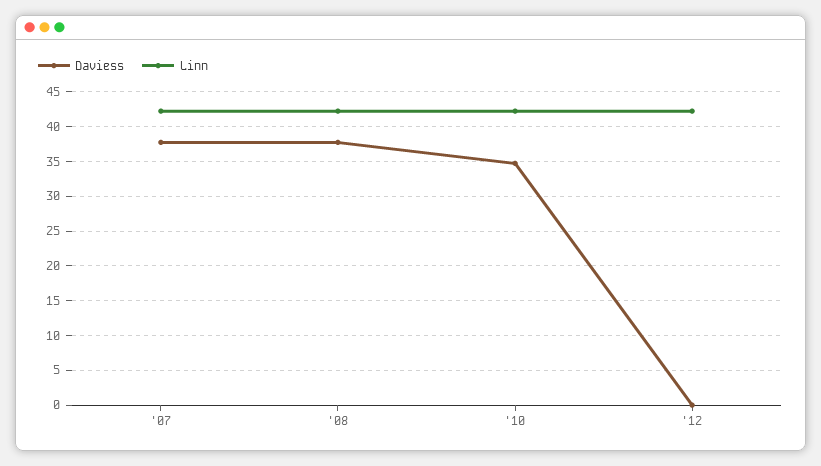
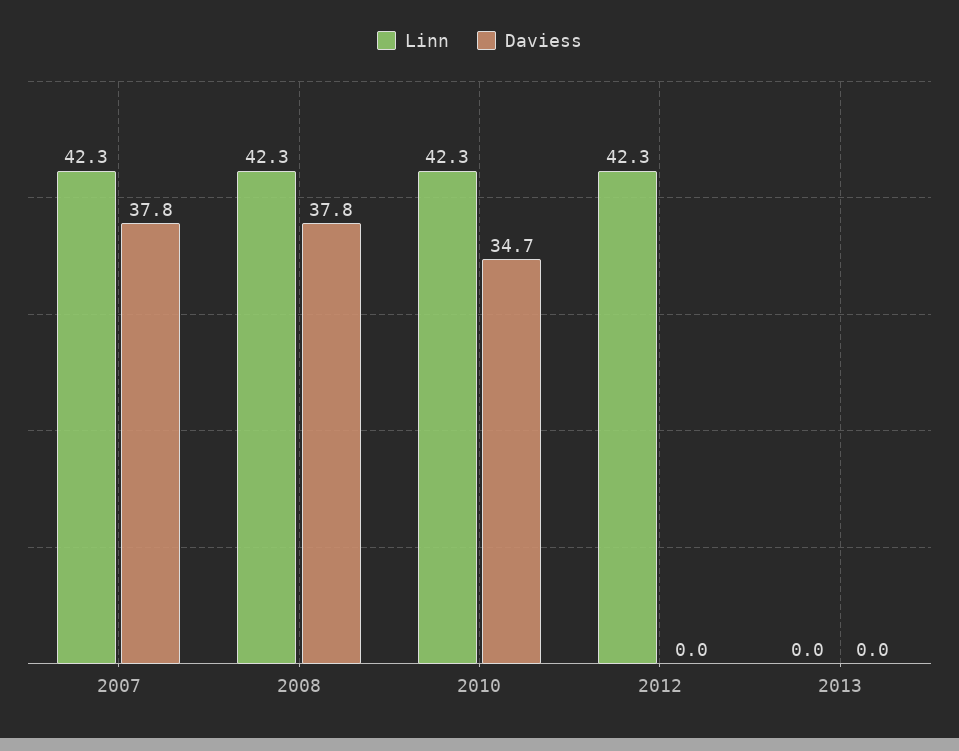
Linn, 2013: none -> 0
Daviess, 2013: none -> 0

